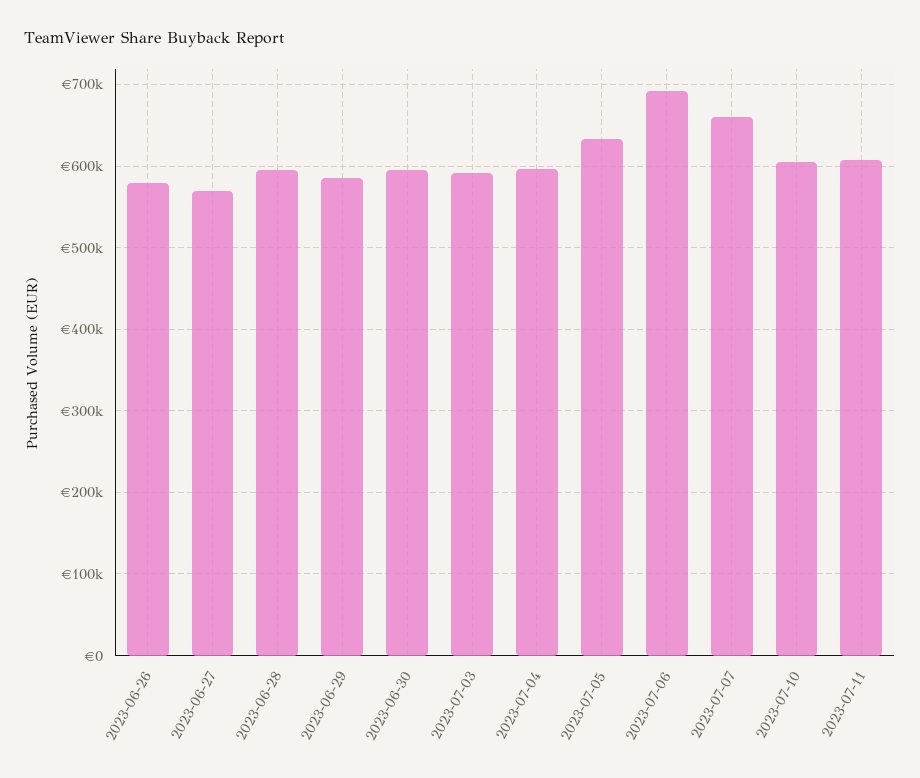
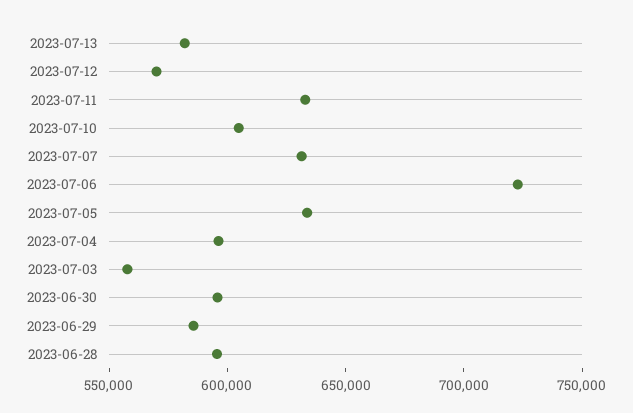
2023-06-26: 580000 -> none
2023-06-27: 570000 -> none
2023-07-03: 590000 -> 560000
2023-07-06: 690000 -> 720000
2023-07-07: 660000 -> 630000
2023-07-11: 610000 -> 630000
2023-07-13: none -> 580000
2023-07-12: none -> 570000

